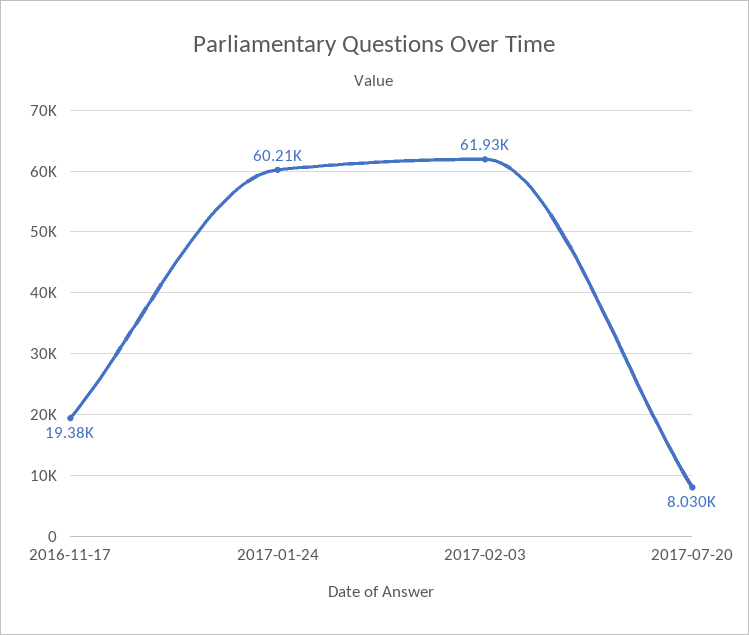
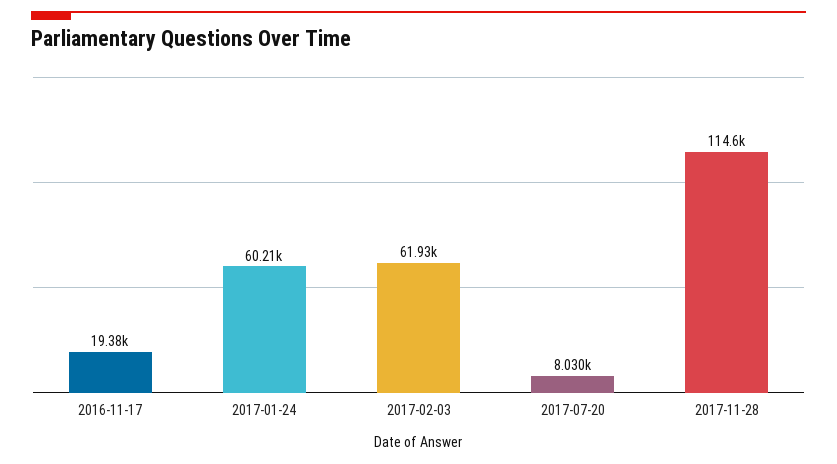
2017-11-28: none -> 114600

